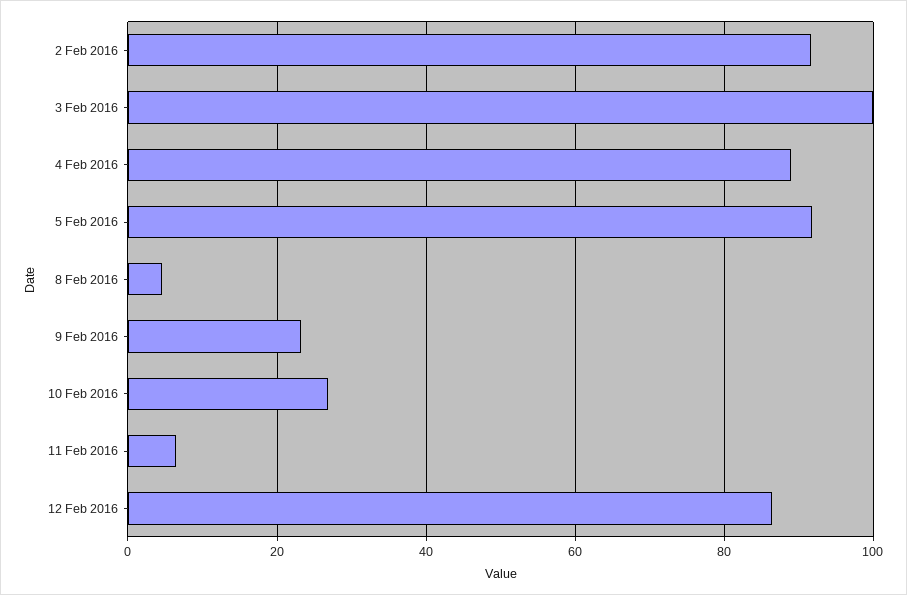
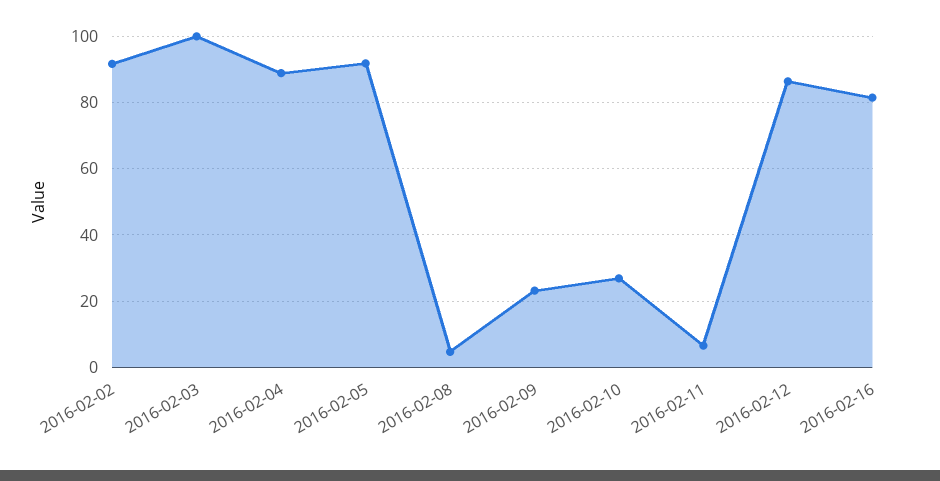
2016-02-16: none -> 82

